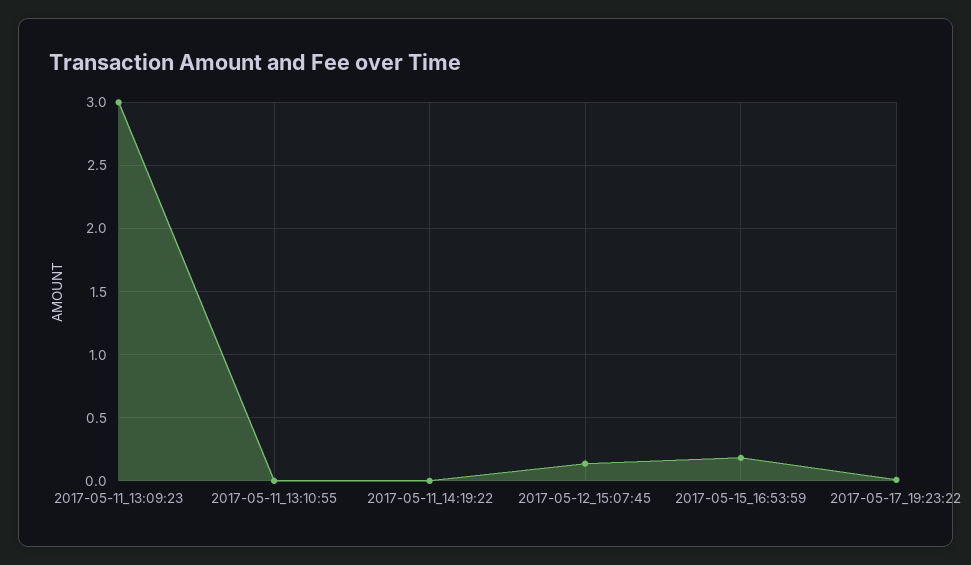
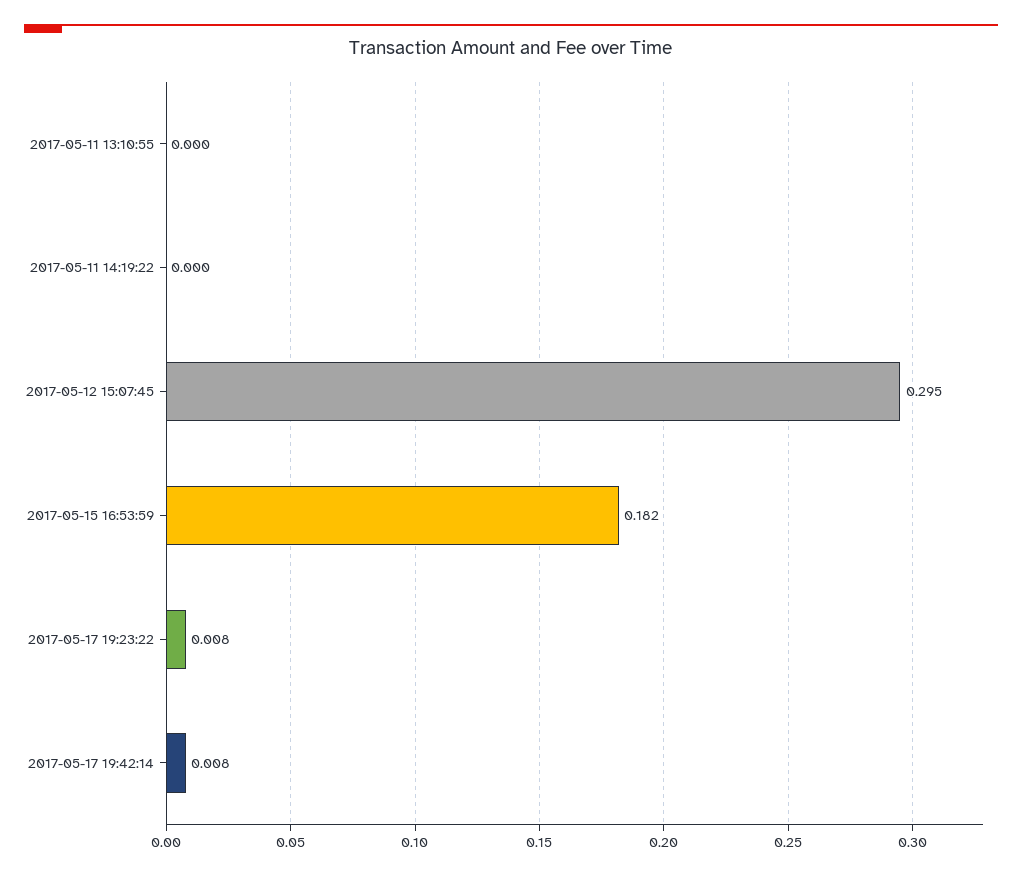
2017-05-11_13:09:23: 3 -> none
2017-05-12_15:07:45: 0.15 -> 0.295
2017-05-17 19:42:14: none -> 0.008

